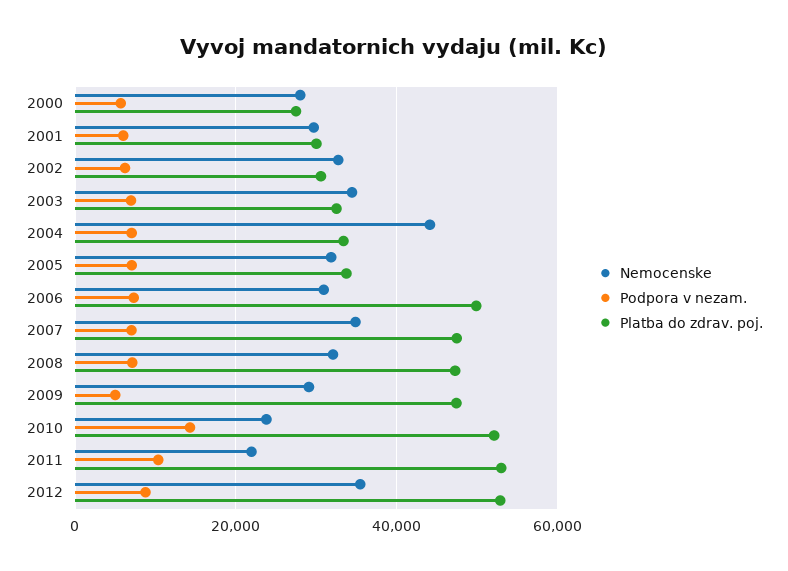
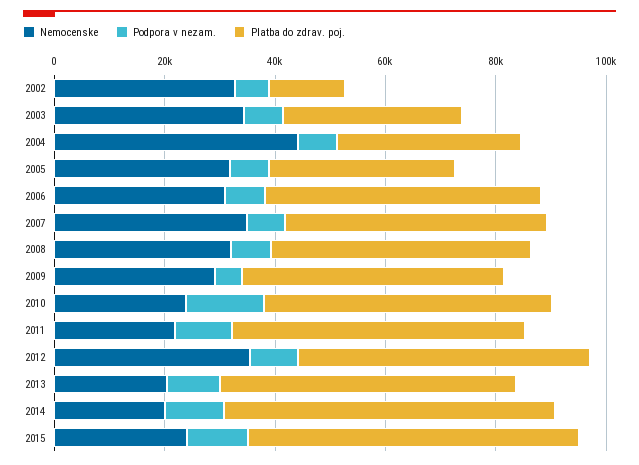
Nemocenske, 2000: 28000 -> none
Podpora v nezam., 2000: 6000 -> none
Platba do zdrav. poj., 2000: 28000 -> none
Nemocenske, 2001: 30000 -> none
Podpora v nezam., 2001: 6000 -> none
Platba do zdrav. poj., 2001: 30000 -> none
Platba do zdrav. poj., 2002: 30000 -> 15000
Nemocenske, 2013: none -> 20000
Podpora v nezam., 2013: none -> 10000
Platba do zdrav. poj., 2013: none -> 55000
Nemocenske, 2014: none -> 20000
Podpora v nezam., 2014: none -> 10000
Platba do zdrav. poj., 2014: none -> 60000
Nemocenske, 2015: none -> 25000
Podpora v nezam., 2015: none -> 10000
Platba do zdrav. poj., 2015: none -> 60000

